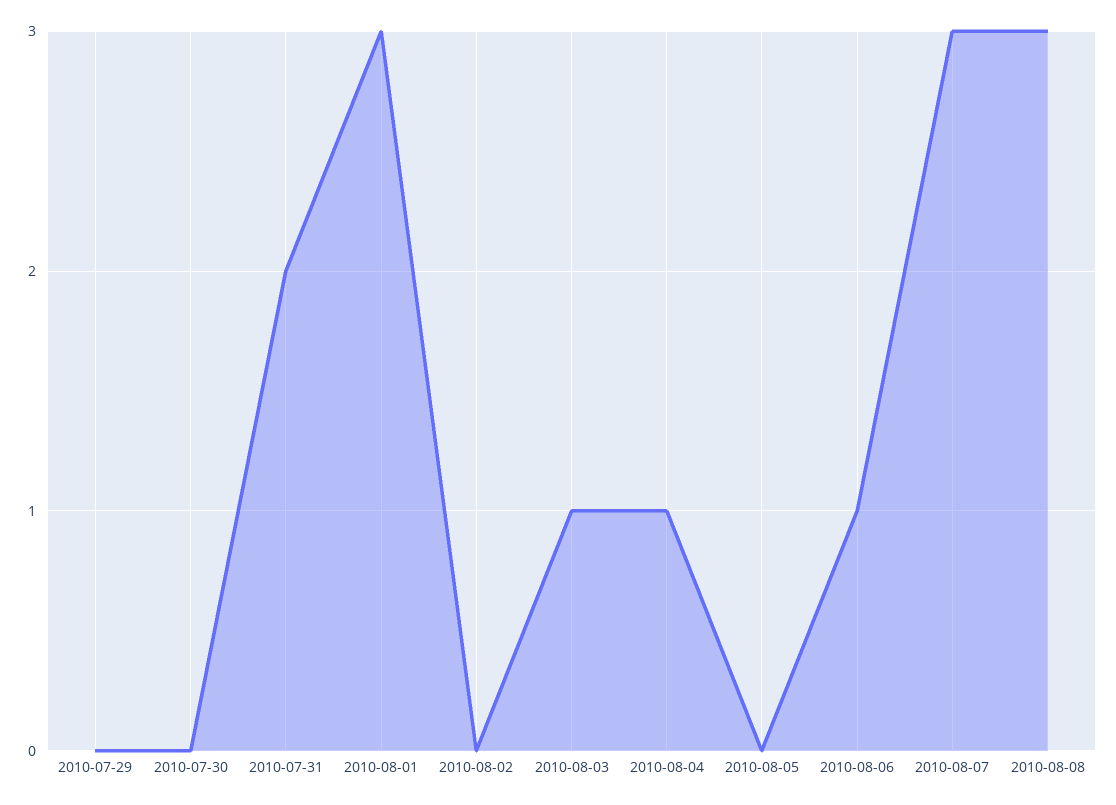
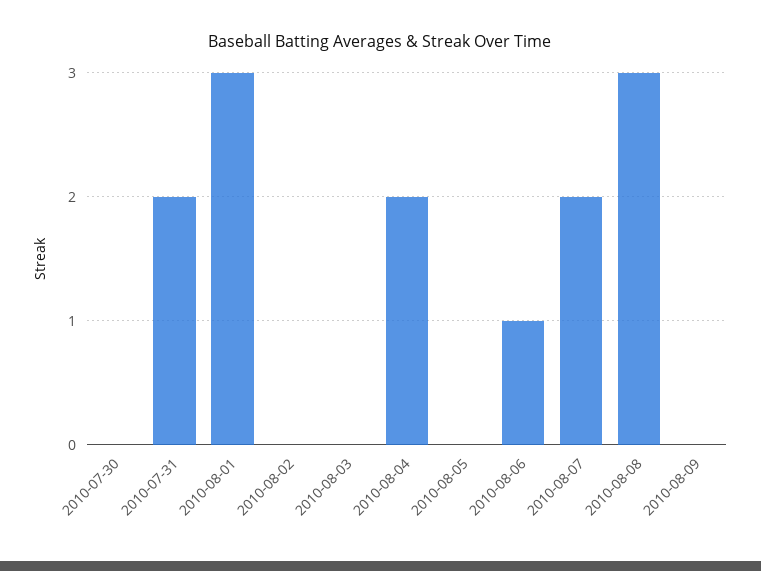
2010-07-29: 0 -> none
2010-08-03: 1 -> 0
2010-08-04: 1 -> 2
2010-08-07: 3 -> 2
2010-08-09: none -> 0

